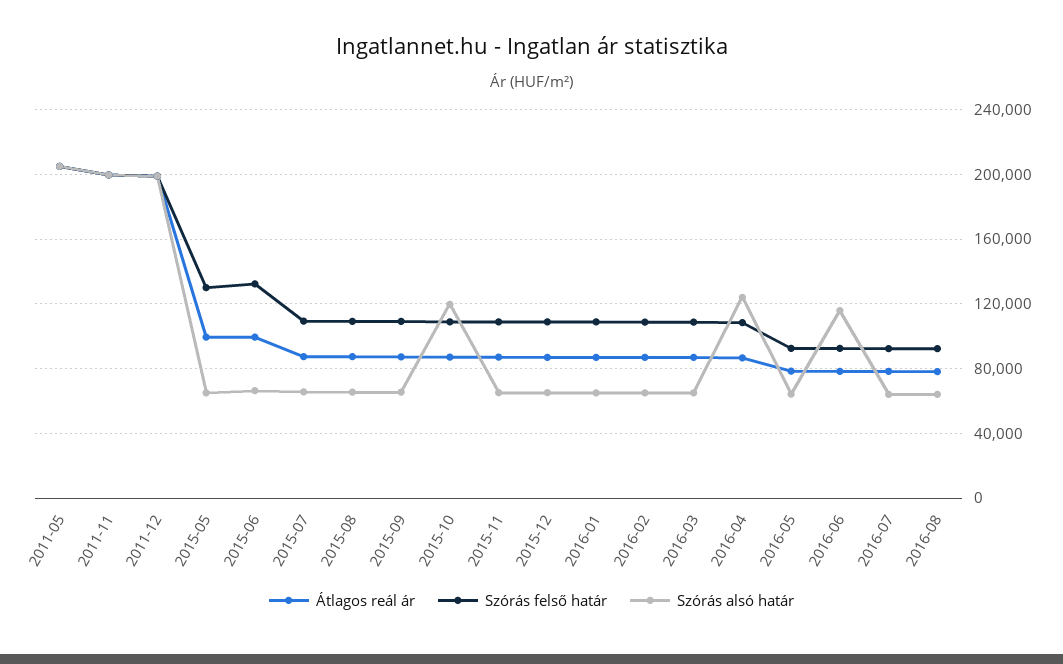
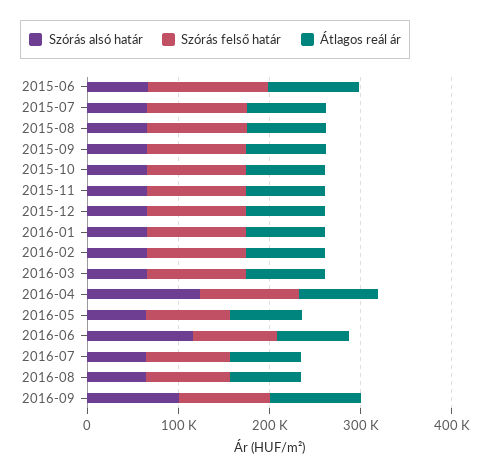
Átlagos reál ár, 2011-05: 205000 -> none
Szórás felső határ, 2011-05: 205000 -> none
Szórás alsó határ, 2011-05: 205000 -> none
Átlagos reál ár, 2011-11: 200000 -> none
Szórás felső határ, 2011-11: 200000 -> none
Szórás alsó határ, 2011-11: 200000 -> none
Átlagos reál ár, 2011-12: 200000 -> none
Szórás felső határ, 2011-12: 200000 -> none
Szórás alsó határ, 2011-12: 200000 -> none
Átlagos reál ár, 2015-05: 100000 -> none
Szórás felső határ, 2015-05: 130000 -> none
Szórás alsó határ, 2015-05: 65000 -> none
Szórás alsó határ, 2015-10: 120000 -> 60000
Szórás alsó határ, 2016-09: none -> 100000
Szórás felső határ, 2016-09: none -> 100000
Átlagos reál ár, 2016-09: none -> 100000

